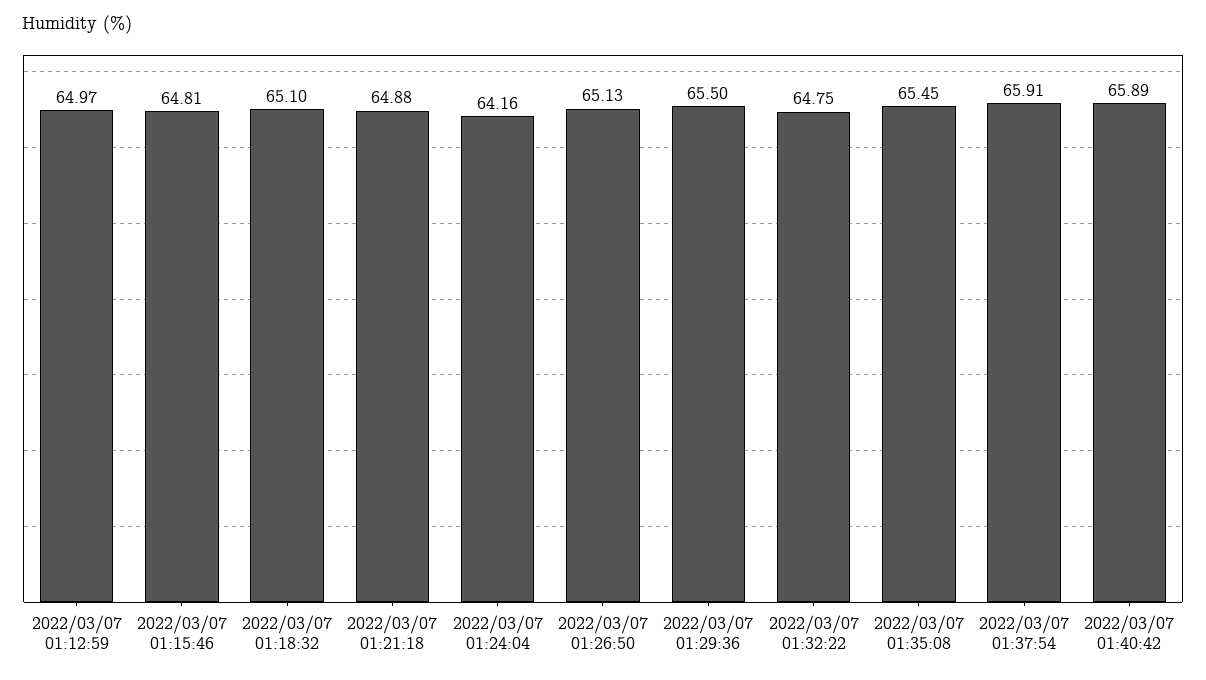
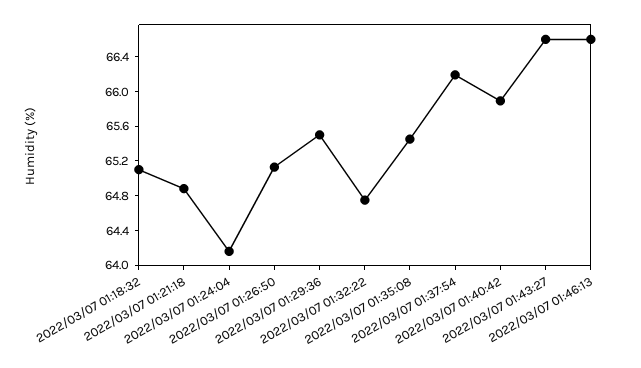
2022/03/07 01:12:59: 64.97 -> none
2022/03/07 01:15:46: 64.81 -> none
2022/03/07 01:37:54: 65.91 -> 66.2
2022/03/07 01:43:27: none -> 66.6
2022/03/07 01:46:13: none -> 66.6

